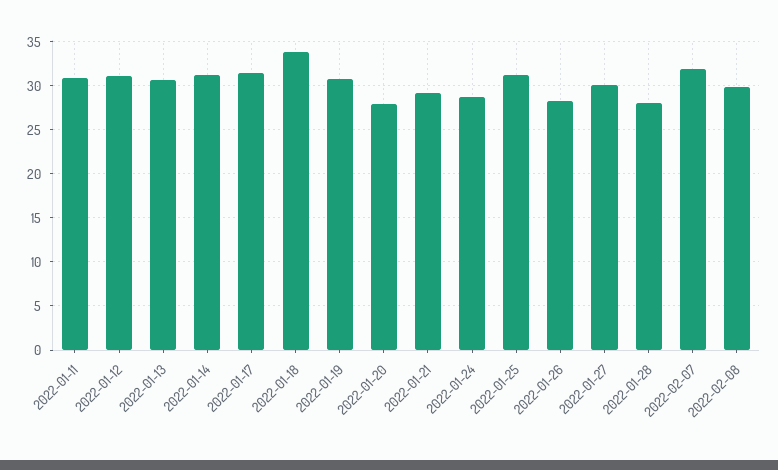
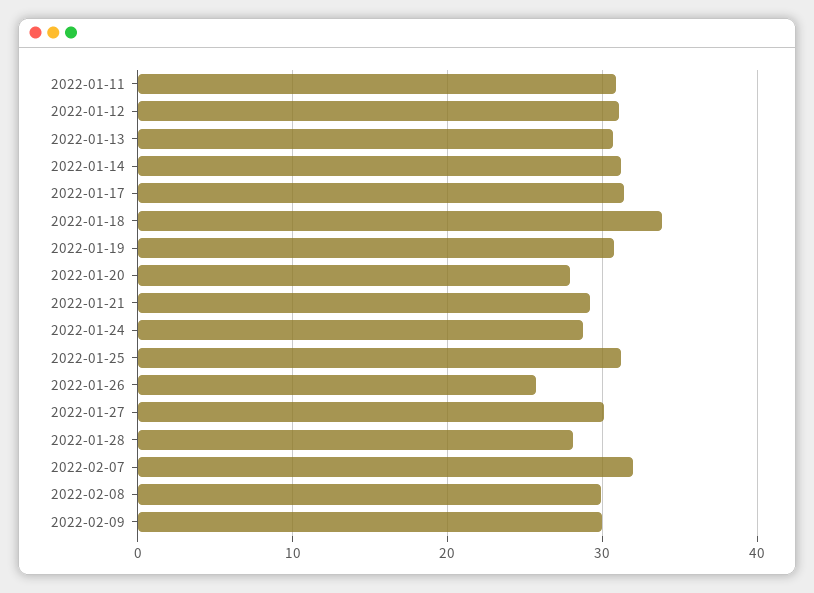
2022-01-26: 28 -> 26
2022-02-09: none -> 30

